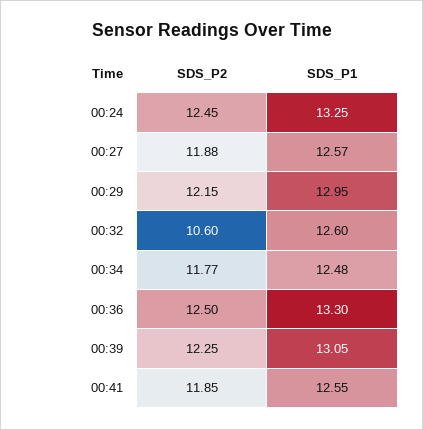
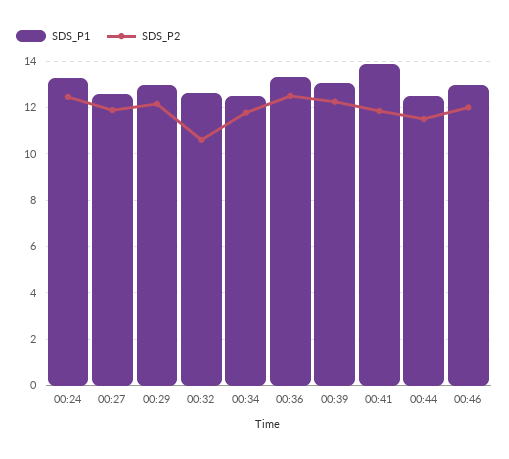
SDS_P1, 00:41: 12.55 -> 14
SDS_P1, 00:44: none -> 12.5
SDS_P2, 00:44: none -> 11.5
SDS_P1, 00:46: none -> 13
SDS_P2, 00:46: none -> 12

